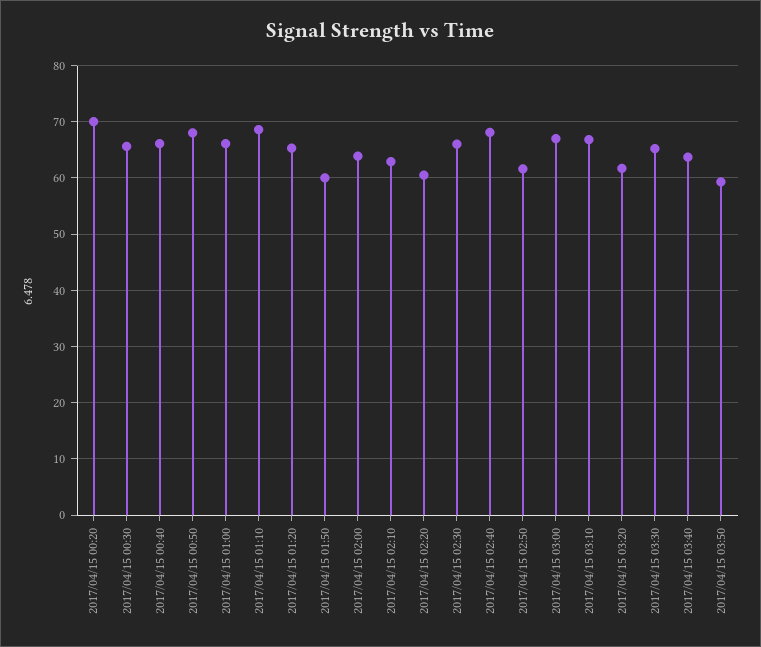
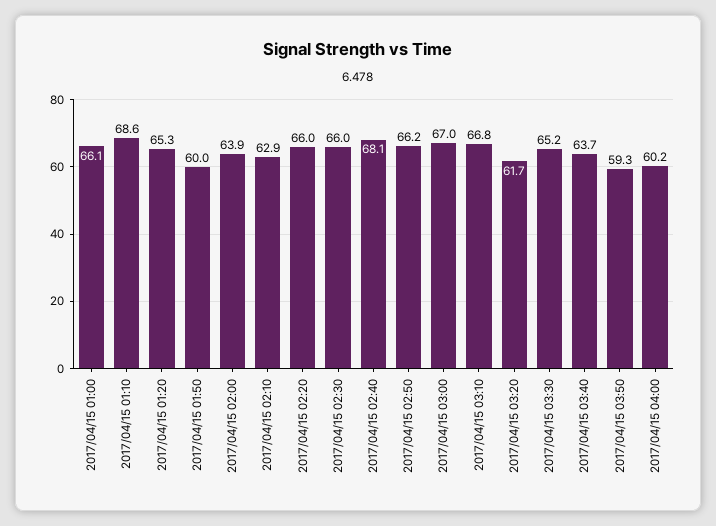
2017/04/15 00:20: 70 -> none
2017/04/15 00:30: 66 -> none
2017/04/15 00:40: 66 -> none
2017/04/15 00:50: 68 -> none
2017/04/15 02:20: 60 -> 66
2017/04/15 02:50: 62 -> 66.2
2017/04/15 04:00: none -> 60.2

